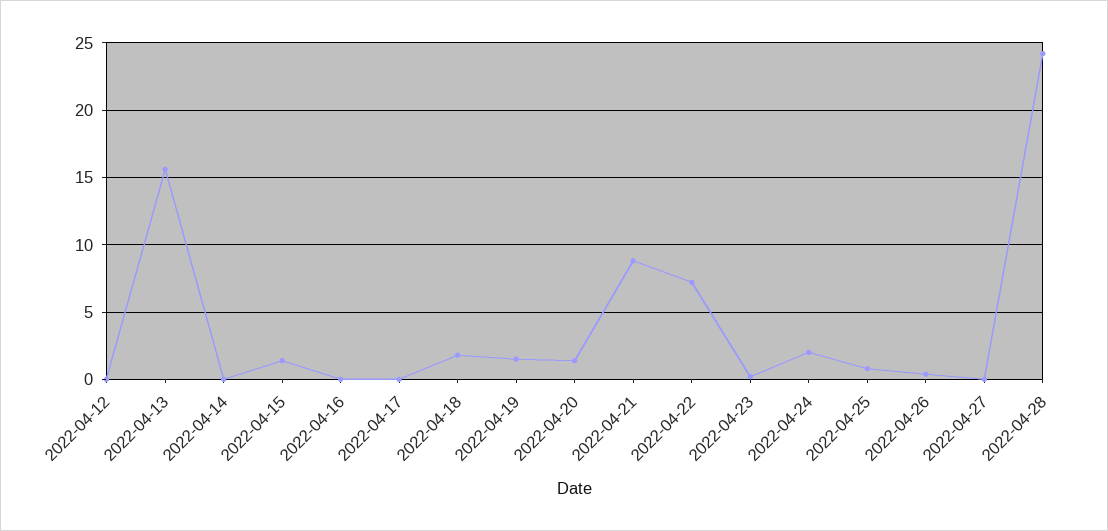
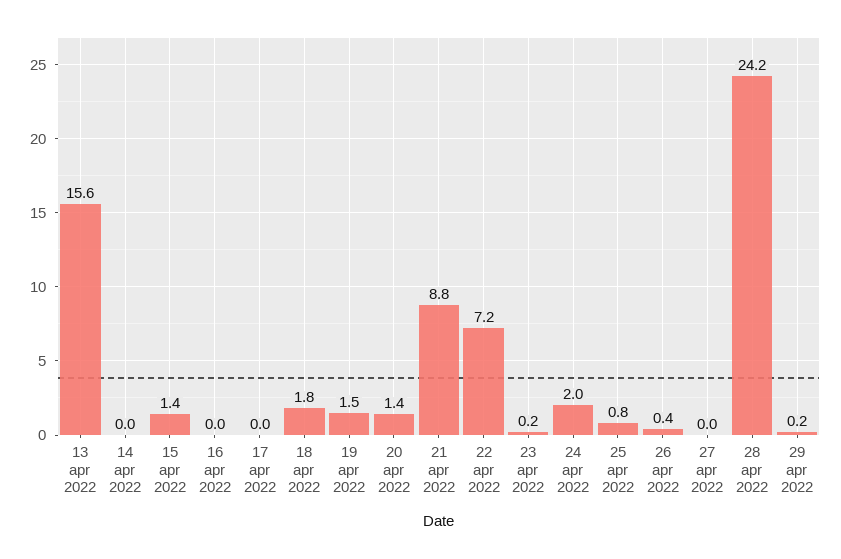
2022-04-12: 0 -> none
29 apr 2022: none -> 0.2

